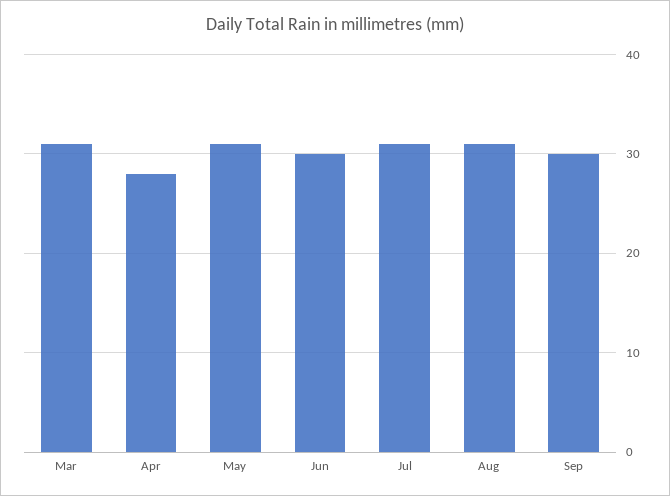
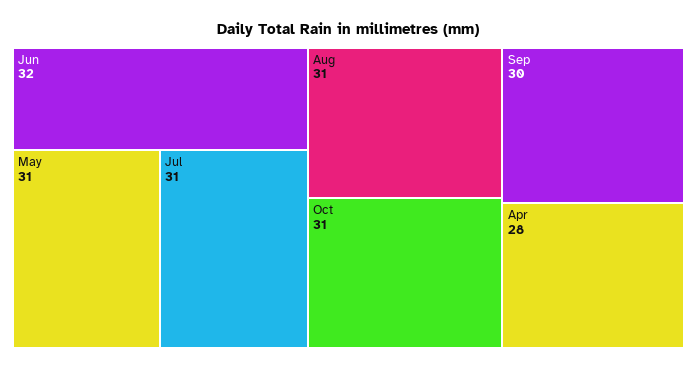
Mar: 31 -> none
Jun: 30 -> 32
Oct: none -> 31

